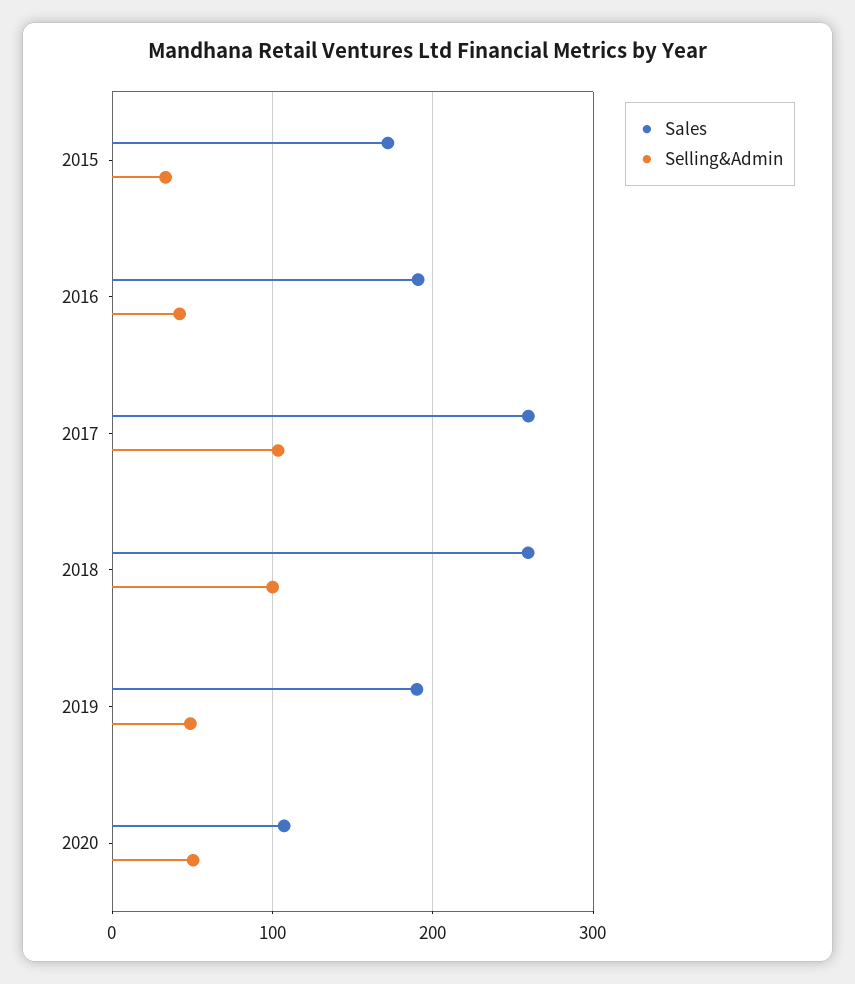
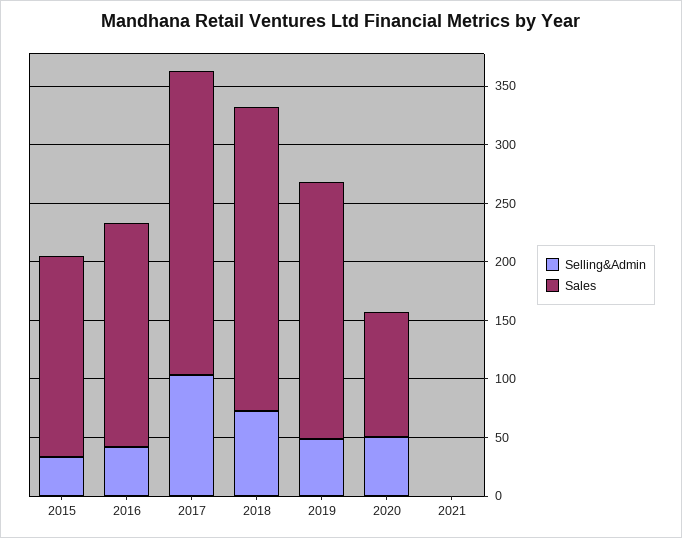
Selling&Admin, 2018: 100 -> 70
Sales, 2019: 190 -> 220
Selling&Admin, 2021: none -> 0
Sales, 2021: none -> 0

